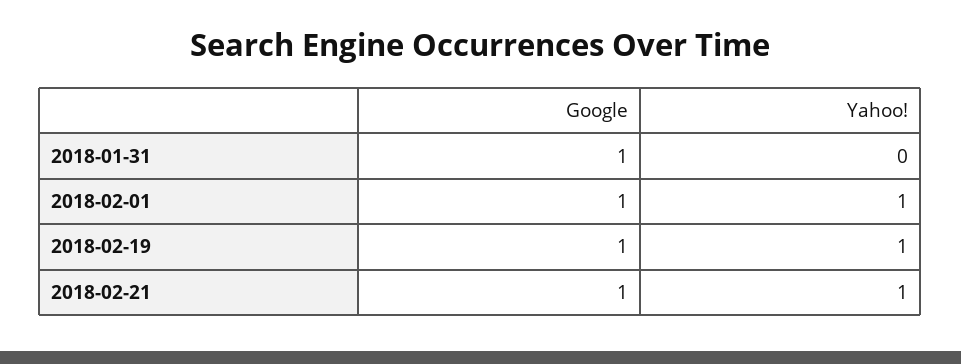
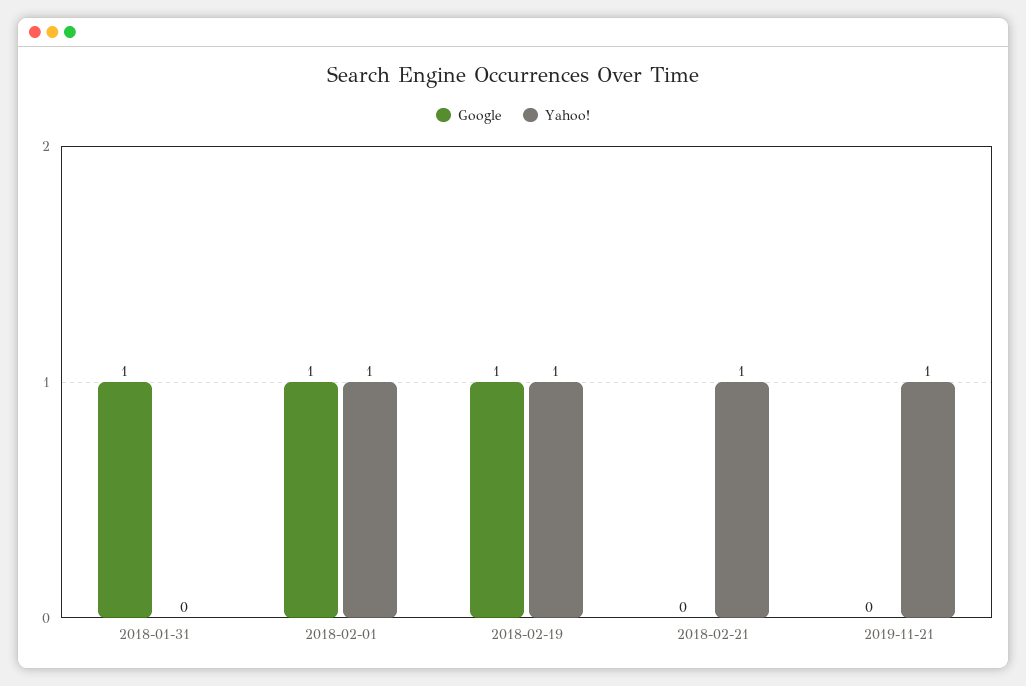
Google, 2018-02-21: 1 -> 0
Google, 2019-11-21: none -> 0
Yahoo!, 2019-11-21: none -> 1

